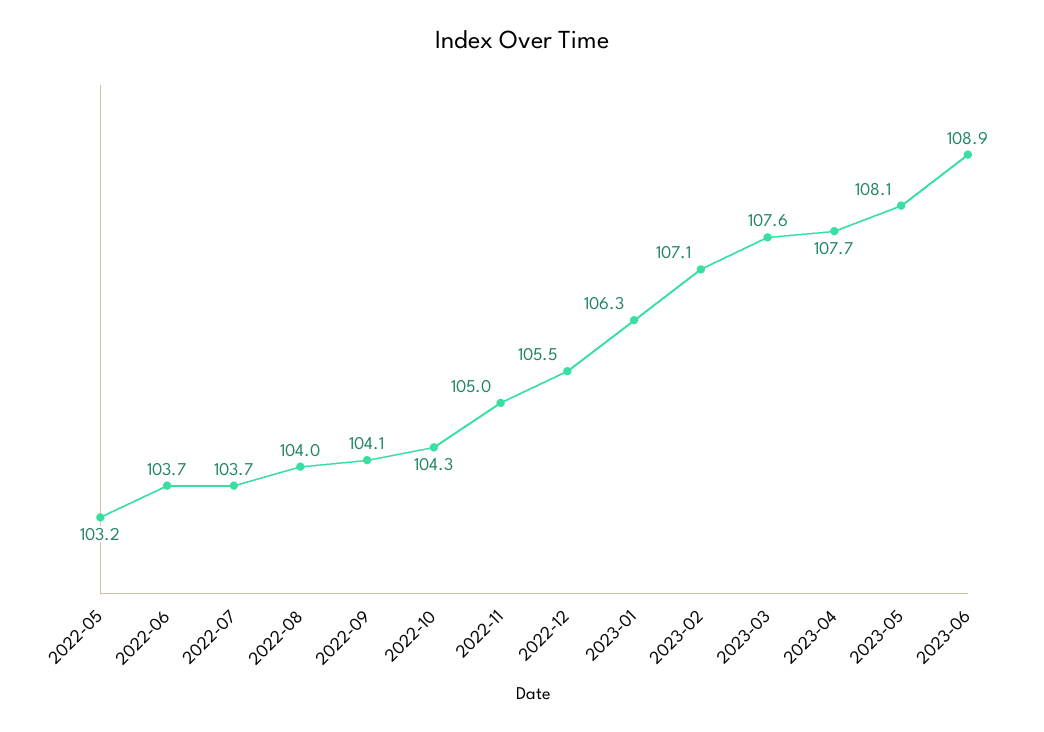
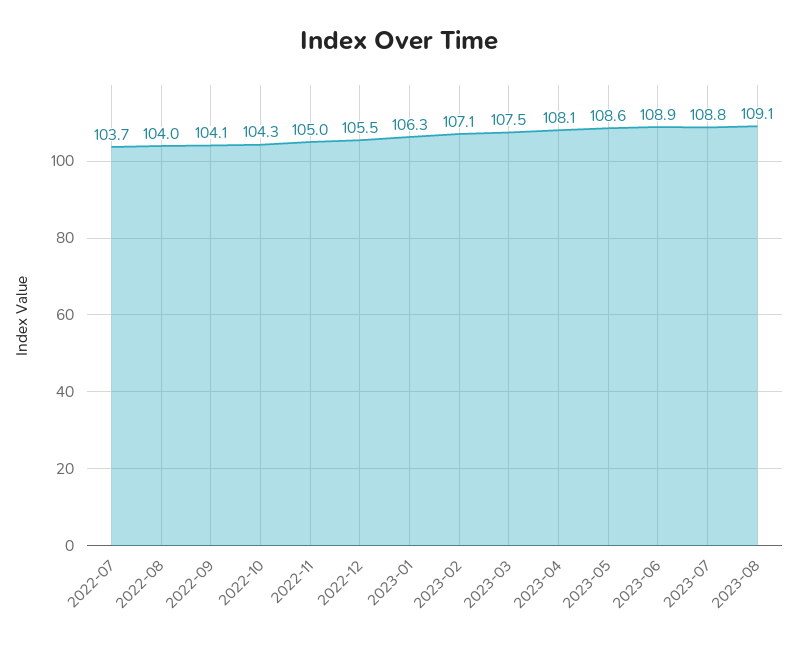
2022-05: 103.2 -> none
2022-06: 103.7 -> none
2023-03: 107.6 -> 107.5
2023-04: 107.7 -> 108.1
2023-05: 108.1 -> 108.6
2023-07: none -> 108.8
2023-08: none -> 109.1

